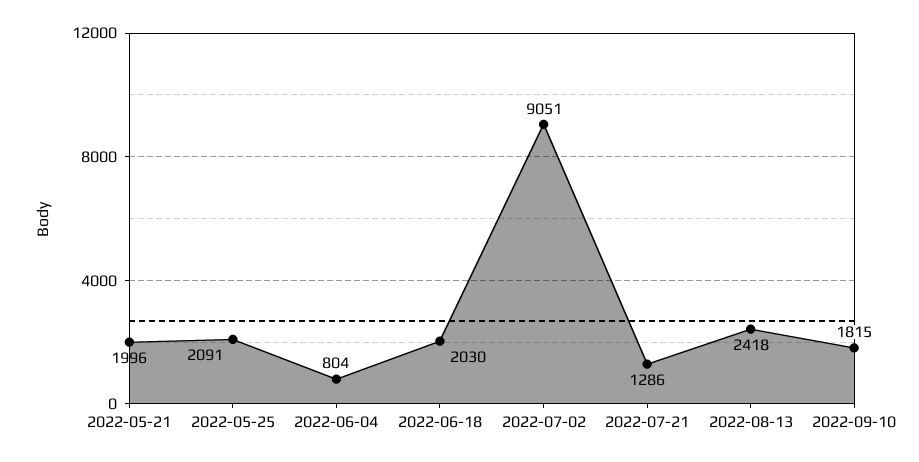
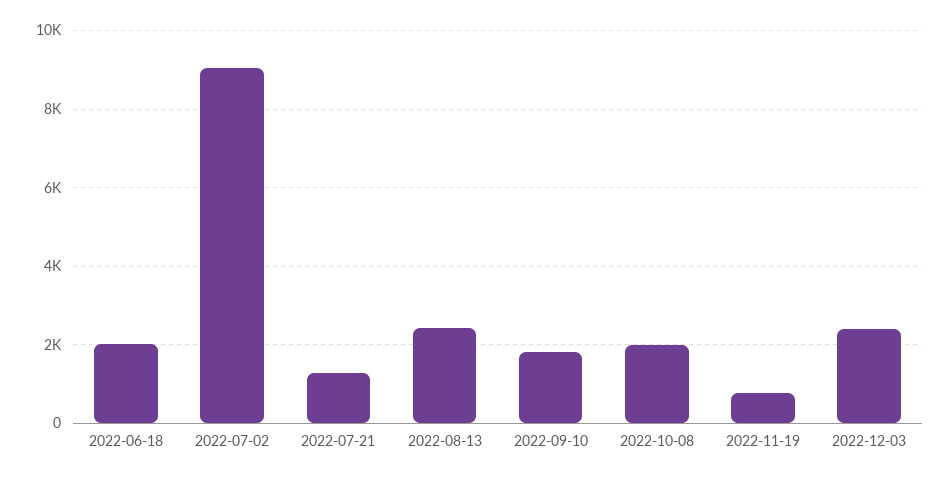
2022-05-21: 1996 -> none
2022-05-25: 2091 -> none
2022-06-04: 804 -> none
2022-10-08: none -> 2000
2022-11-19: none -> 800
2022-12-03: none -> 2400

